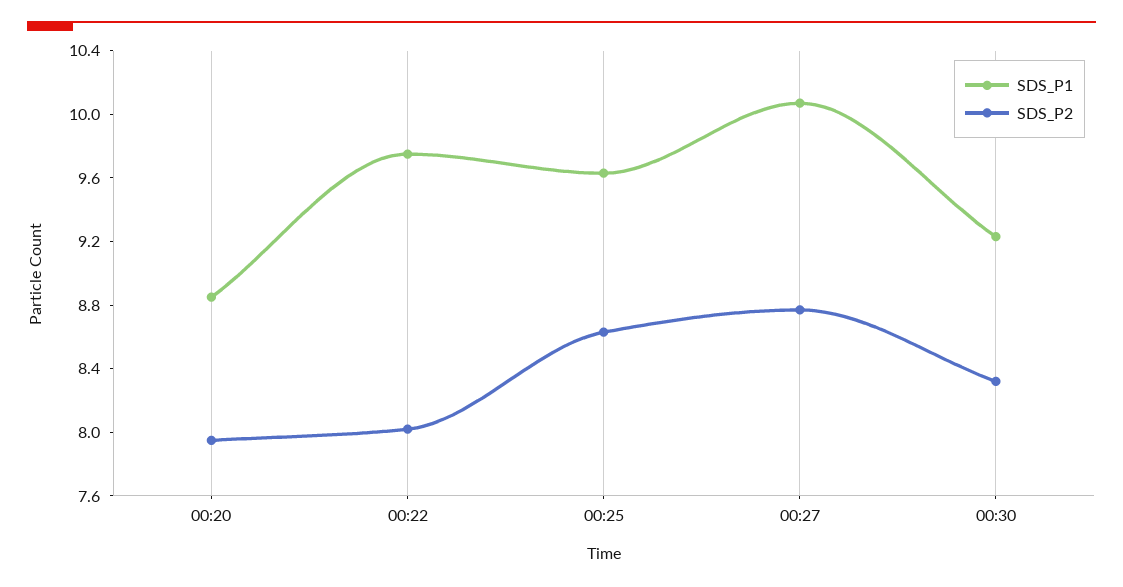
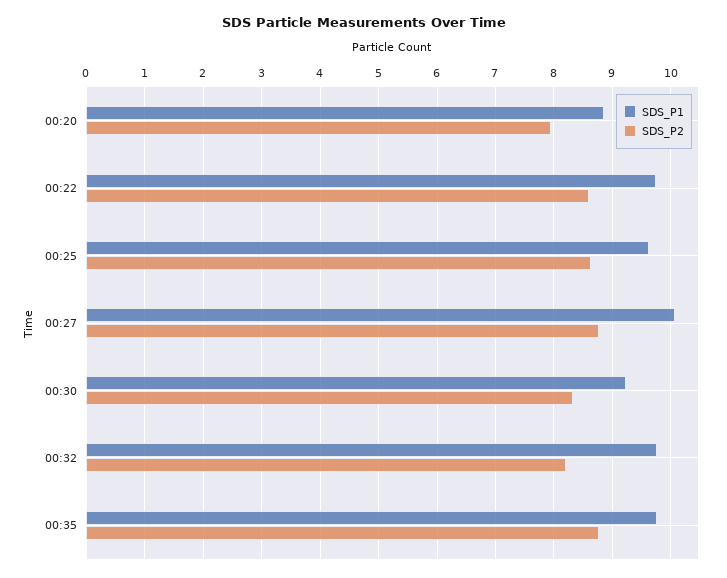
SDS_P2, 00:22: 8 -> 8.6
SDS_P1, 00:32: none -> 9.8
SDS_P2, 00:32: none -> 8.2
SDS_P1, 00:35: none -> 9.8
SDS_P2, 00:35: none -> 8.8

